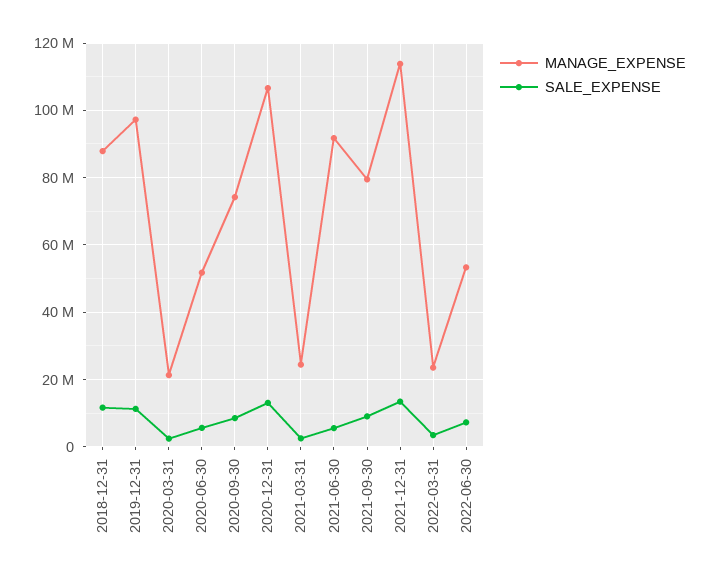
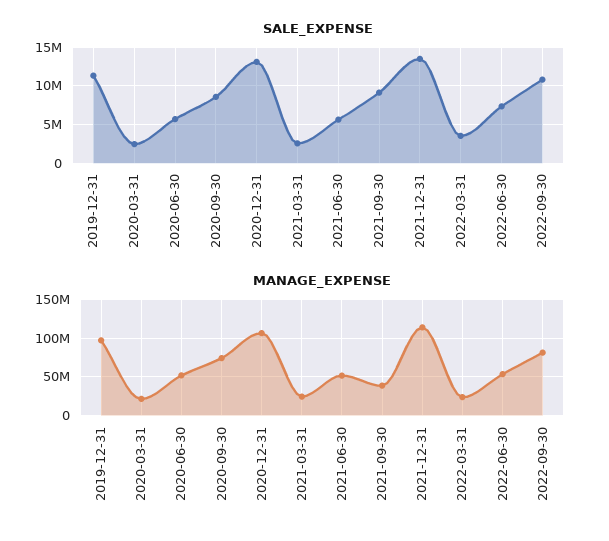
MANAGE_EXPENSE, 2018-12-31: 88000000 -> none
SALE_EXPENSE, 2018-12-31: 12000000 -> none
MANAGE_EXPENSE, 2021-06-30: 92000000 -> 50000000
MANAGE_EXPENSE, 2021-09-30: 80000000 -> 40000000
SALE_EXPENSE, 2022-09-30: none -> 11000000
MANAGE_EXPENSE, 2022-09-30: none -> 80000000

